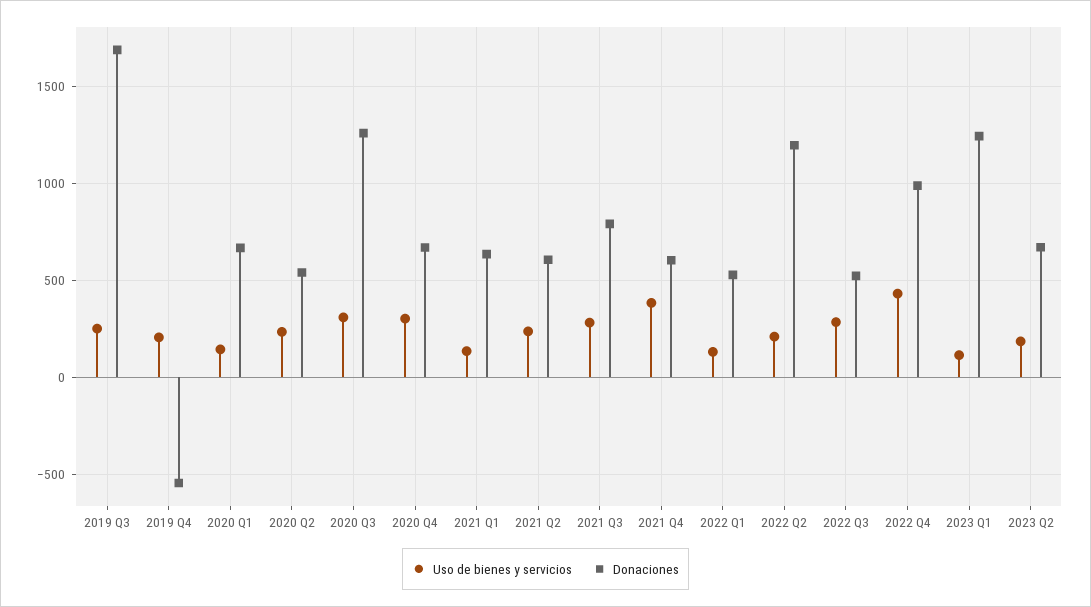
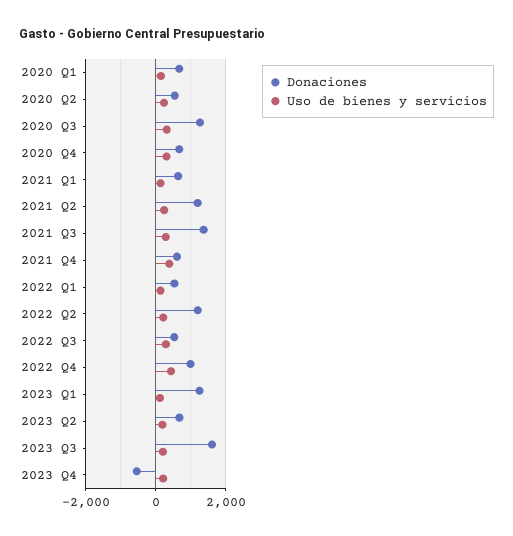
Uso de bienes y servicios, 2019 Q3: 250 -> none
Donaciones, 2019 Q3: 1700 -> none
Uso de bienes y servicios, 2019 Q4: 200 -> none
Donaciones, 2019 Q4: -550 -> none
Donaciones, 2021 Q2: 600 -> 1200
Donaciones, 2021 Q3: 800 -> 1400
Donaciones, 2023 Q3: none -> 1600
Uso de bienes y servicios, 2023 Q3: none -> 200
Donaciones, 2023 Q4: none -> -600
Uso de bienes y servicios, 2023 Q4: none -> 200

